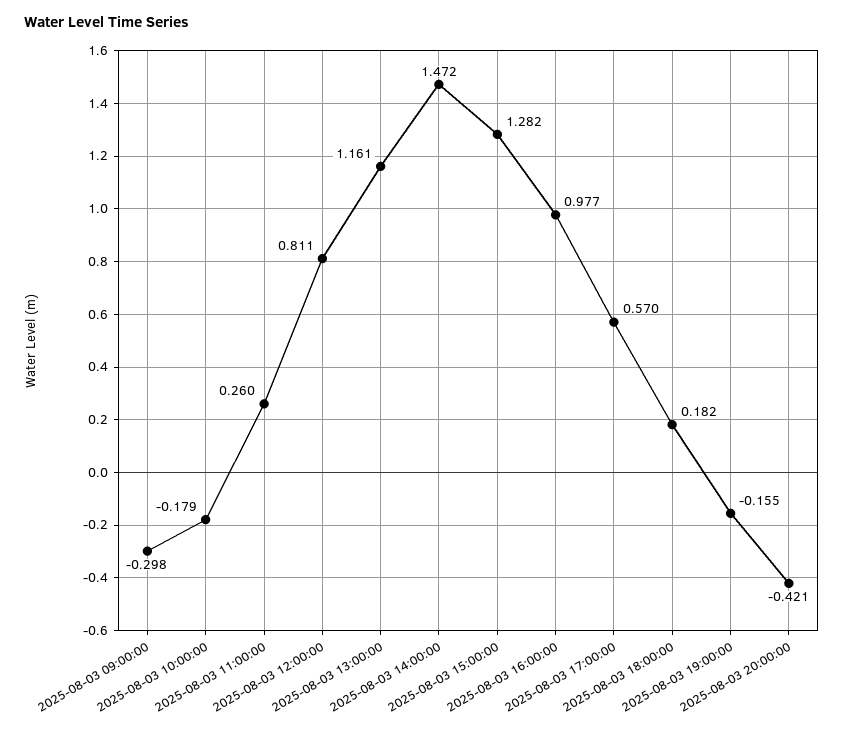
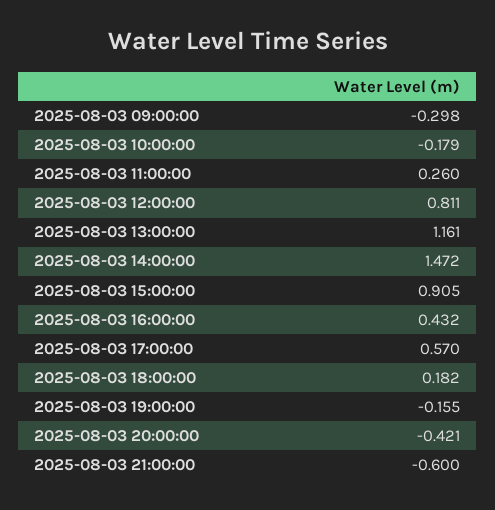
2025-08-03 15:00:00: 1.282 -> 0.905
2025-08-03 16:00:00: 0.977 -> 0.432
2025-08-03 21:00:00: none -> -0.6

